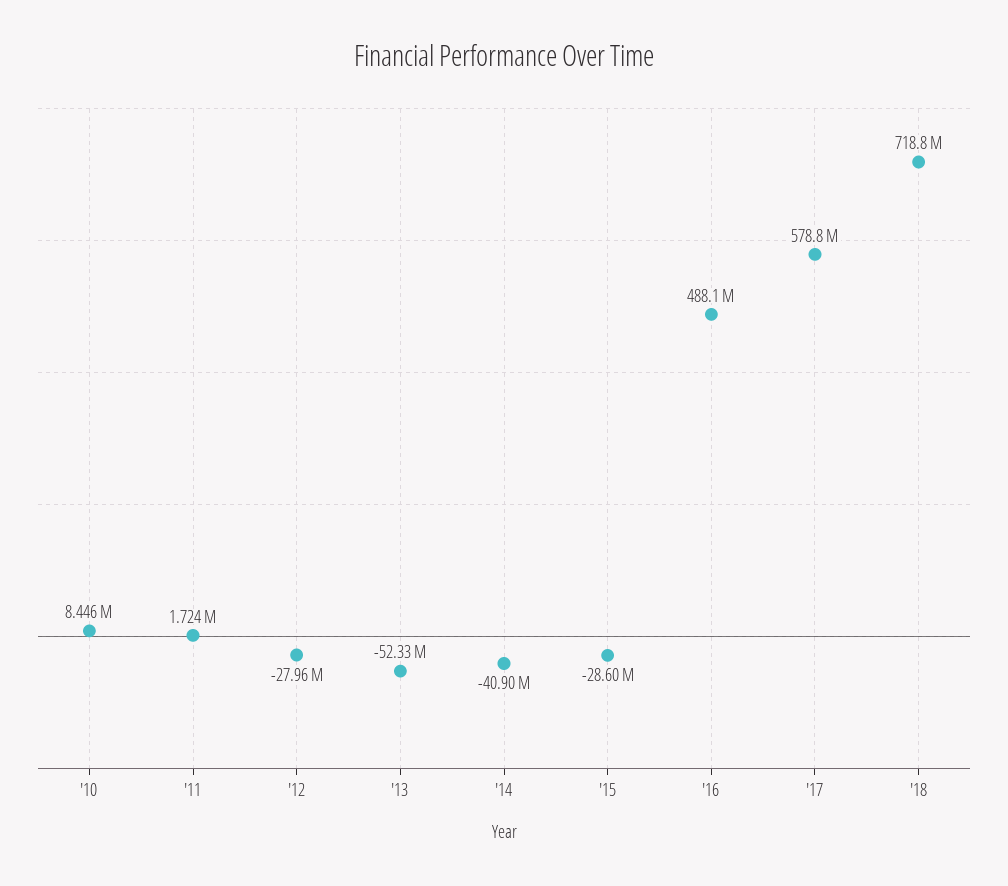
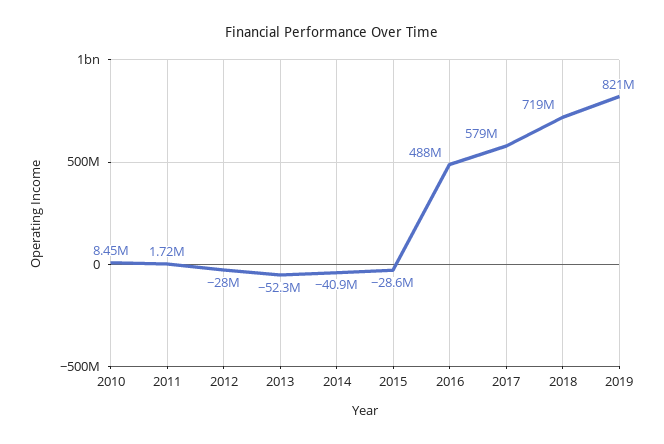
2019: none -> 821000000

